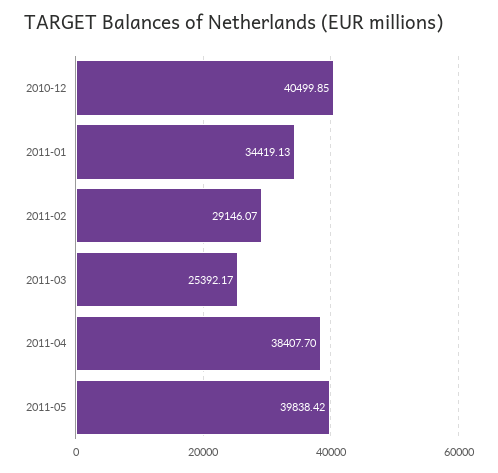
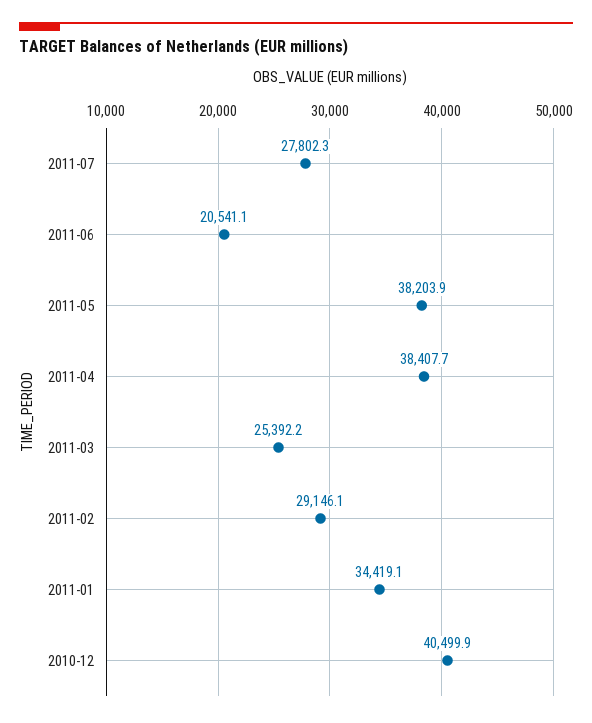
2011-05: 39838.42 -> 38203.9
2011-07: none -> 27802.3
2011-06: none -> 20541.1

